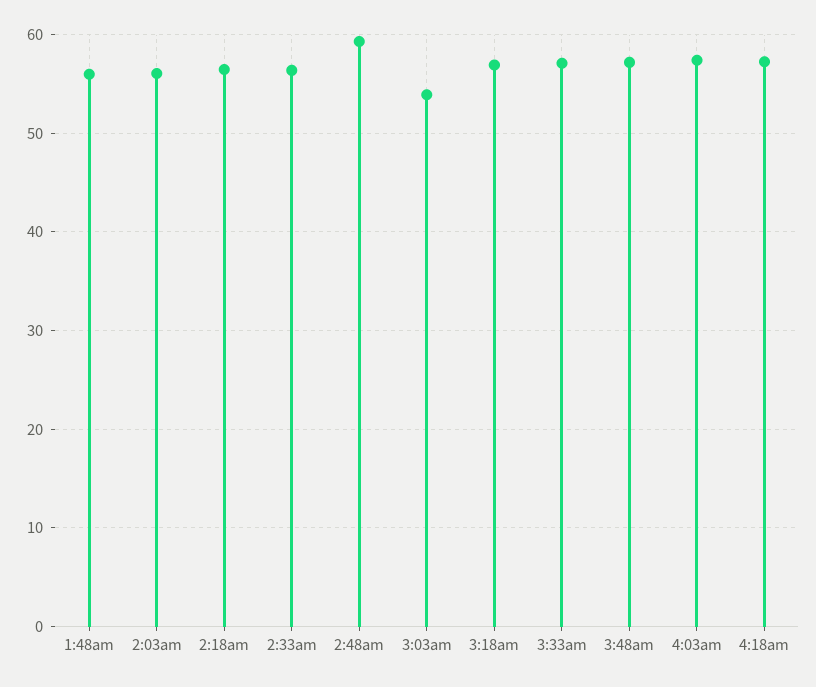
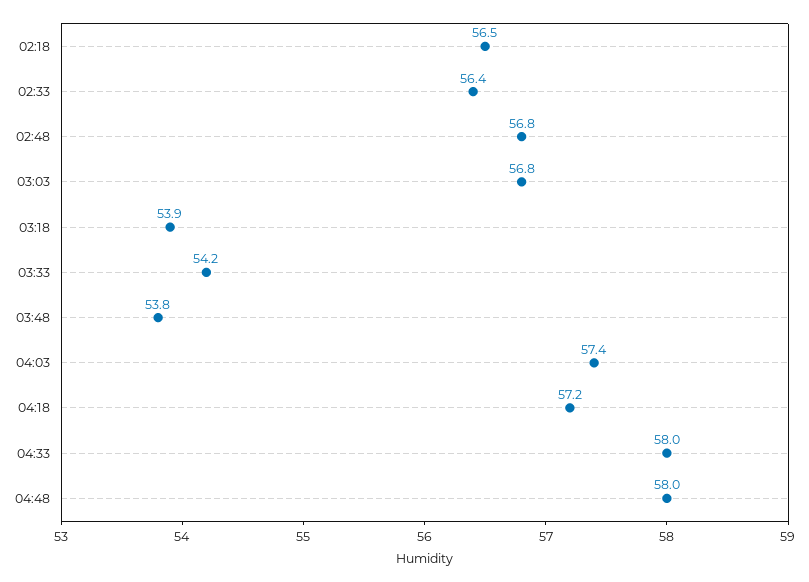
1:48am: 56 -> none
2:03am: 56 -> none
2:48am: 59 -> 56.8
3:03am: 54 -> 56.8
3:18am: 57 -> 53.9
3:33am: 57 -> 54.2
3:48am: 57 -> 53.8
04:33: none -> 58
04:48: none -> 58

